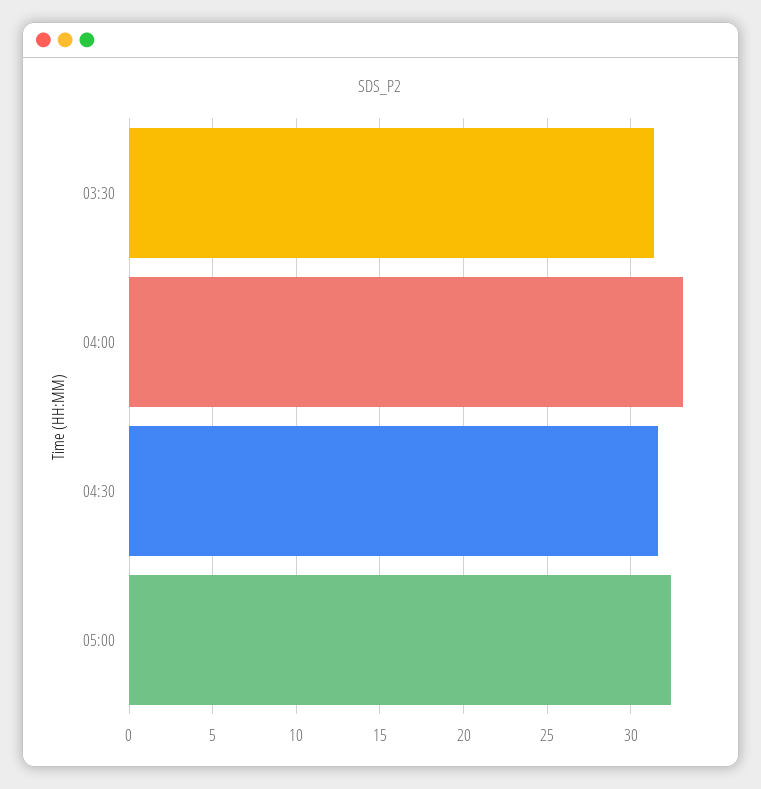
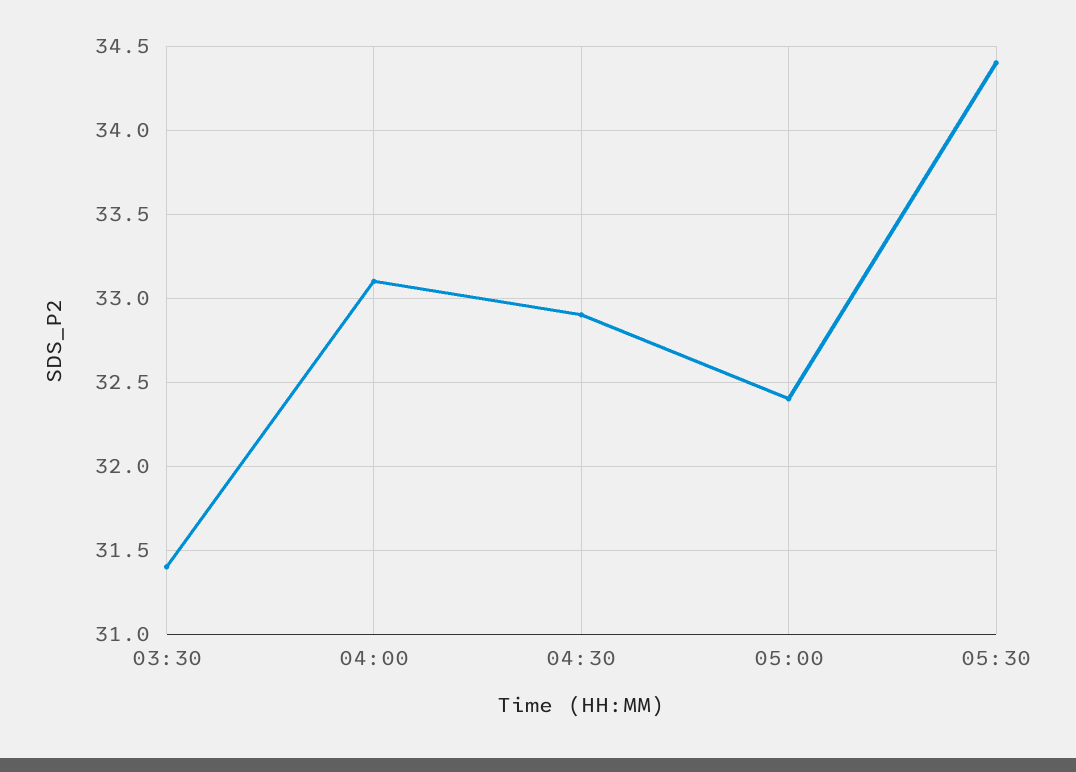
04:30: 31.5 -> 32.9
05:30: none -> 34.4

